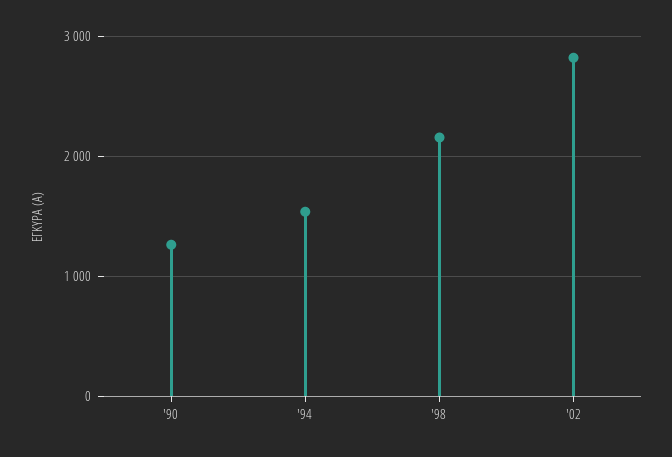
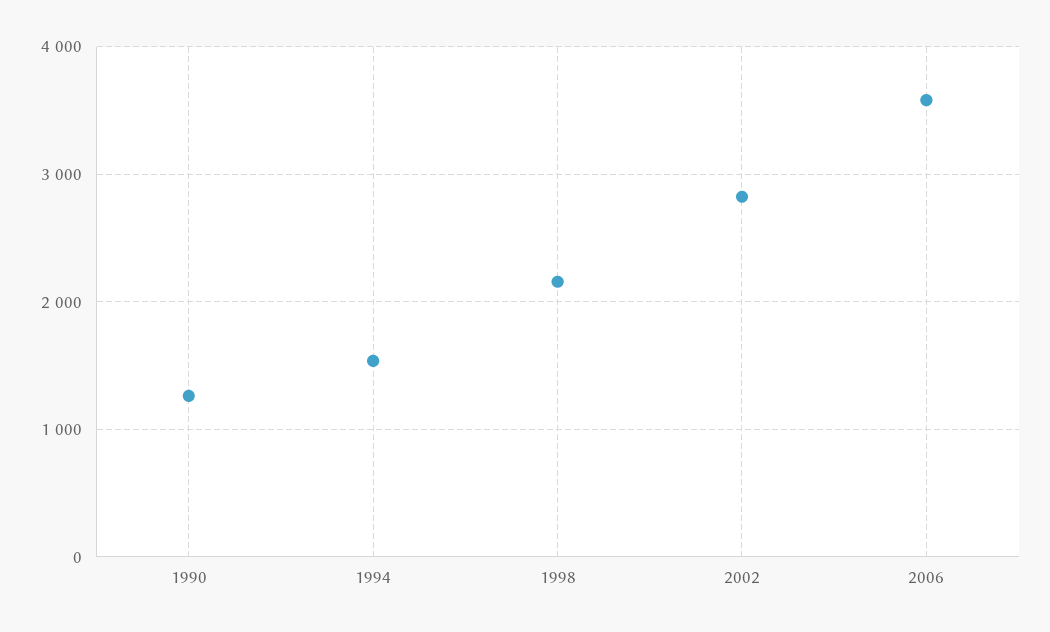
2006: none -> 3600

